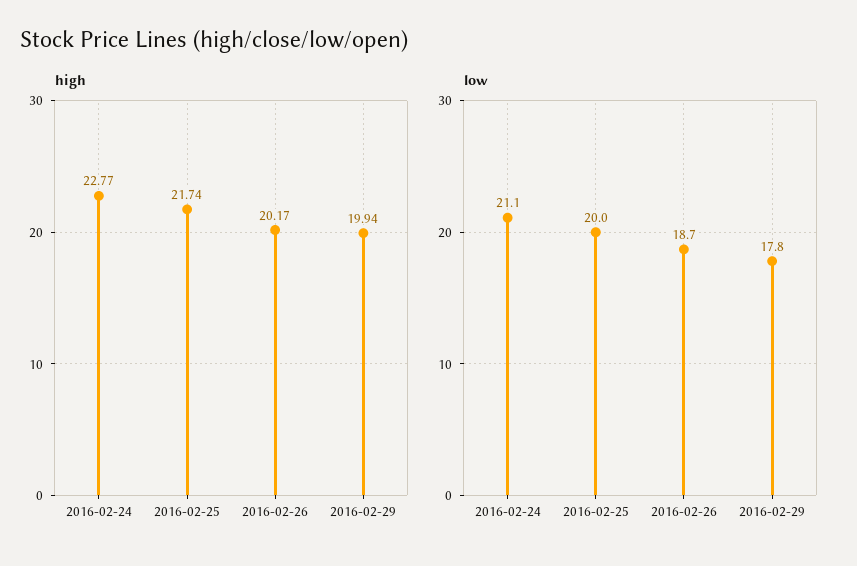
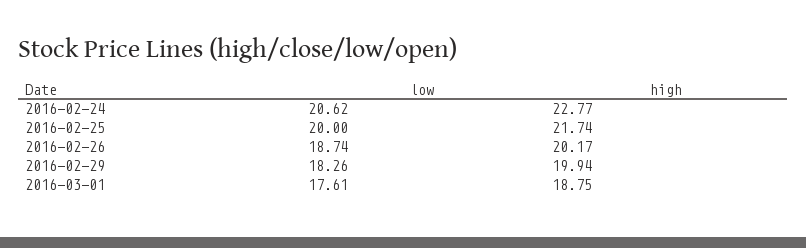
low, 2016-02-24: 21.1 -> 20.62
low, 2016-02-29: 17.8 -> 18.26
low, 2016-03-01: none -> 17.61
high, 2016-03-01: none -> 18.75

